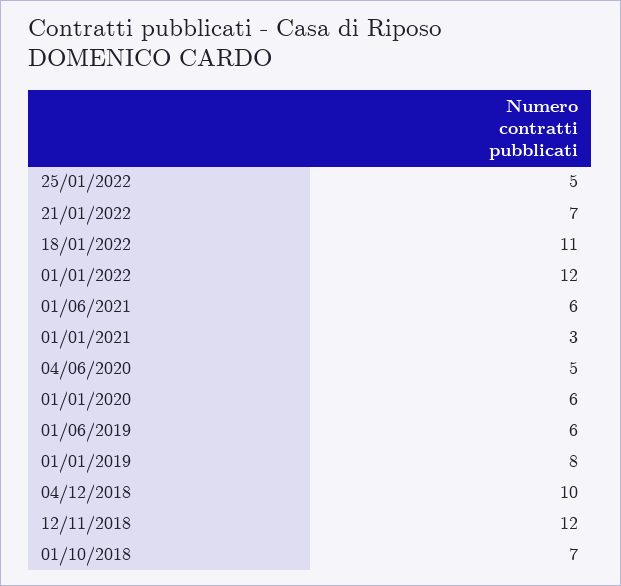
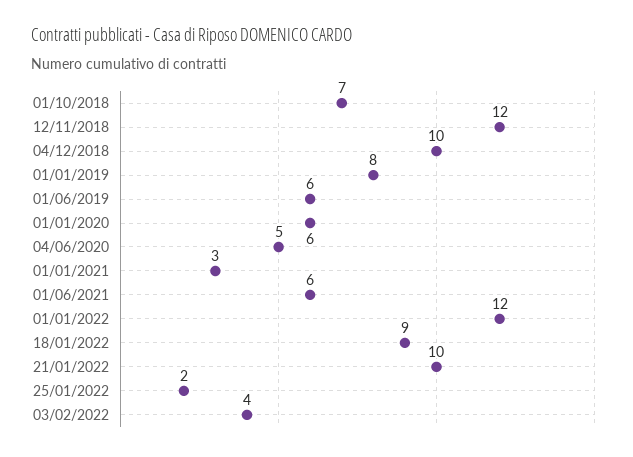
25/01/2022: 5 -> 2
21/01/2022: 7 -> 10
18/01/2022: 11 -> 9
03/02/2022: none -> 4

